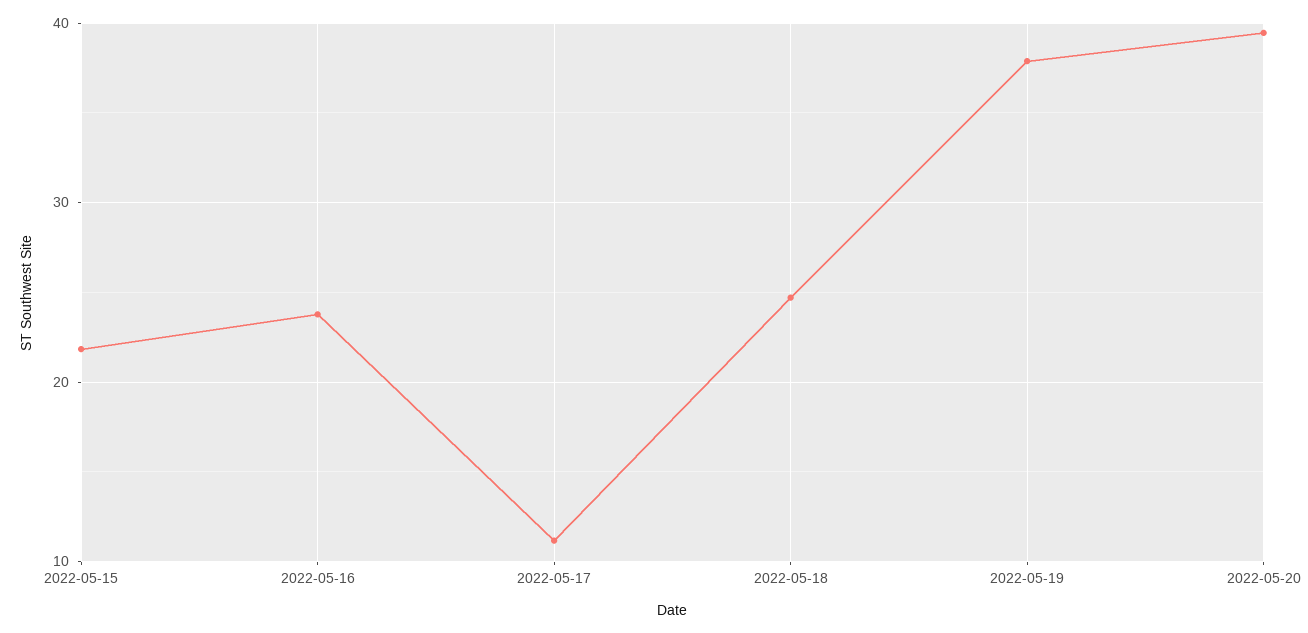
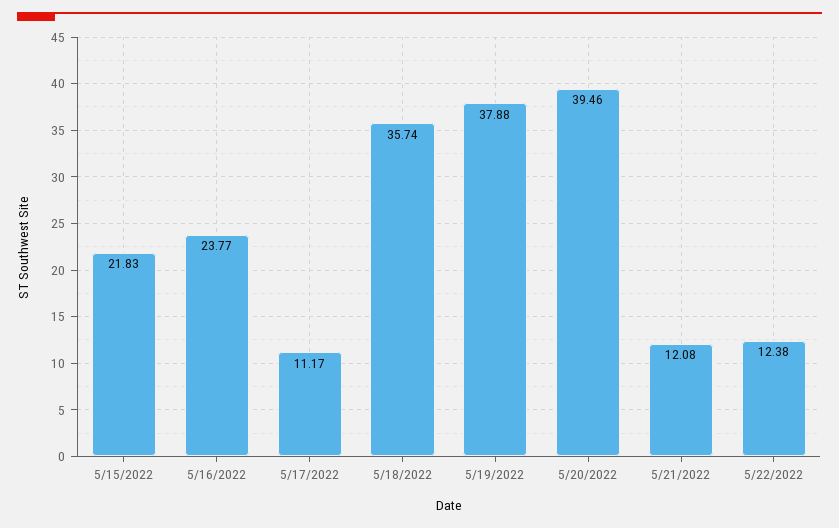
2022-05-18: 25 -> 35.74
5/21/2022: none -> 12.08
5/22/2022: none -> 12.38

